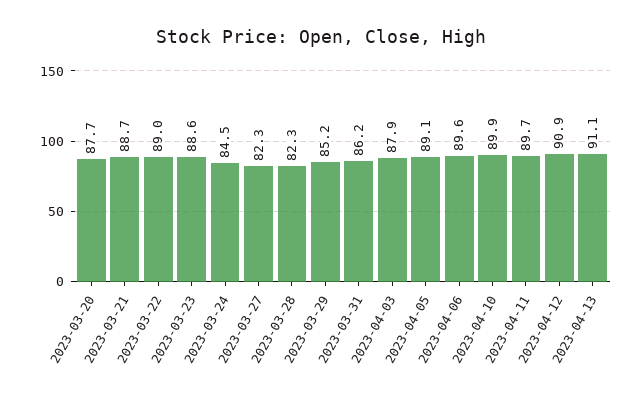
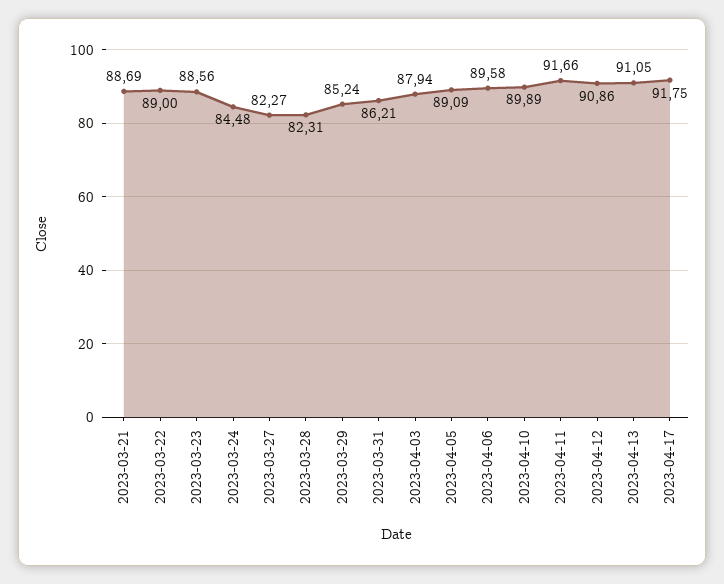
2023-03-20: 87.7 -> none
2023-04-11: 89.7 -> 91.66
2023-04-17: none -> 91.75

